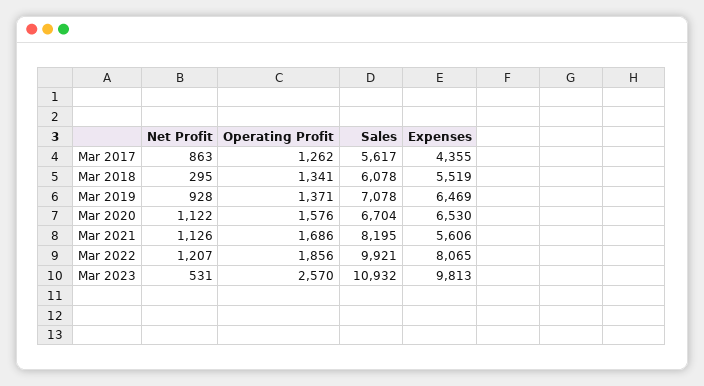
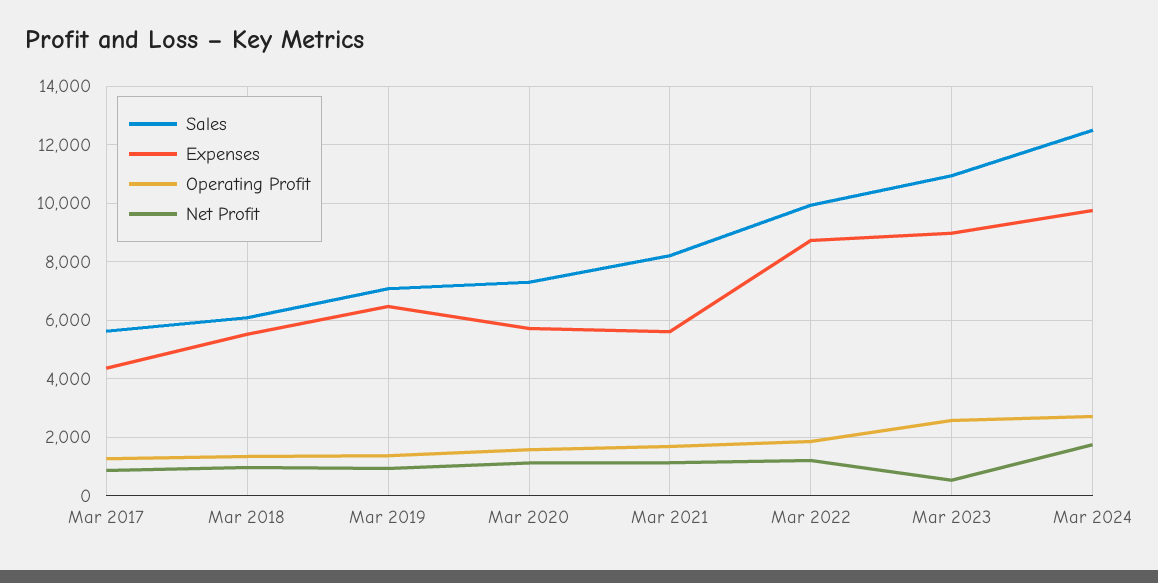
Net Profit, Mar 2018: 295 -> 1000
Sales, Mar 2020: 6704 -> 7250
Expenses, Mar 2020: 6530 -> 5750
Expenses, Mar 2022: 8065 -> 8750
Expenses, Mar 2023: 9813 -> 9000
Sales, Mar 2024: none -> 12500
Expenses, Mar 2024: none -> 9750
Operating Profit, Mar 2024: none -> 2750
Net Profit, Mar 2024: none -> 1750

